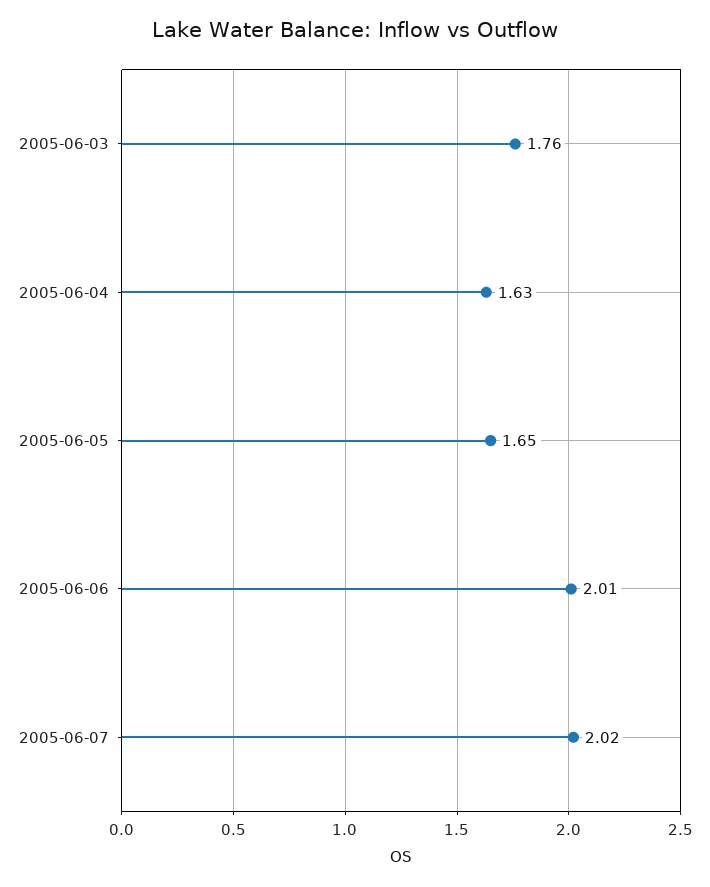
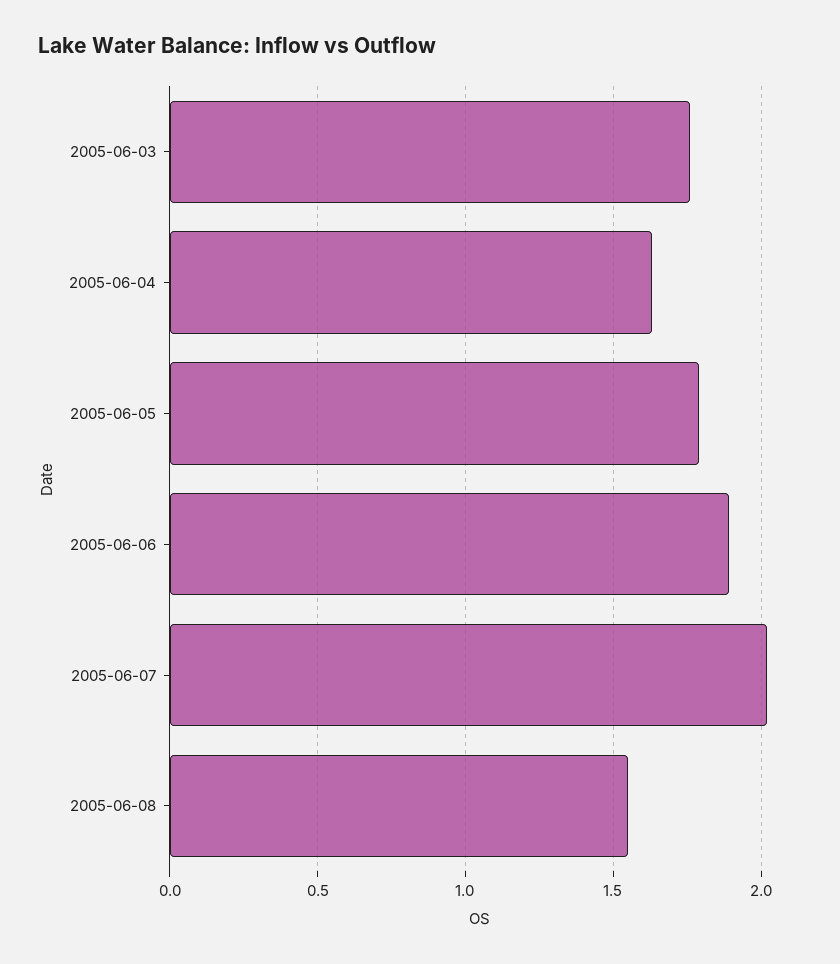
2005-06-05: 1.65 -> 1.8
2005-06-06: 2.01 -> 1.9
2005-06-08: none -> 1.55

